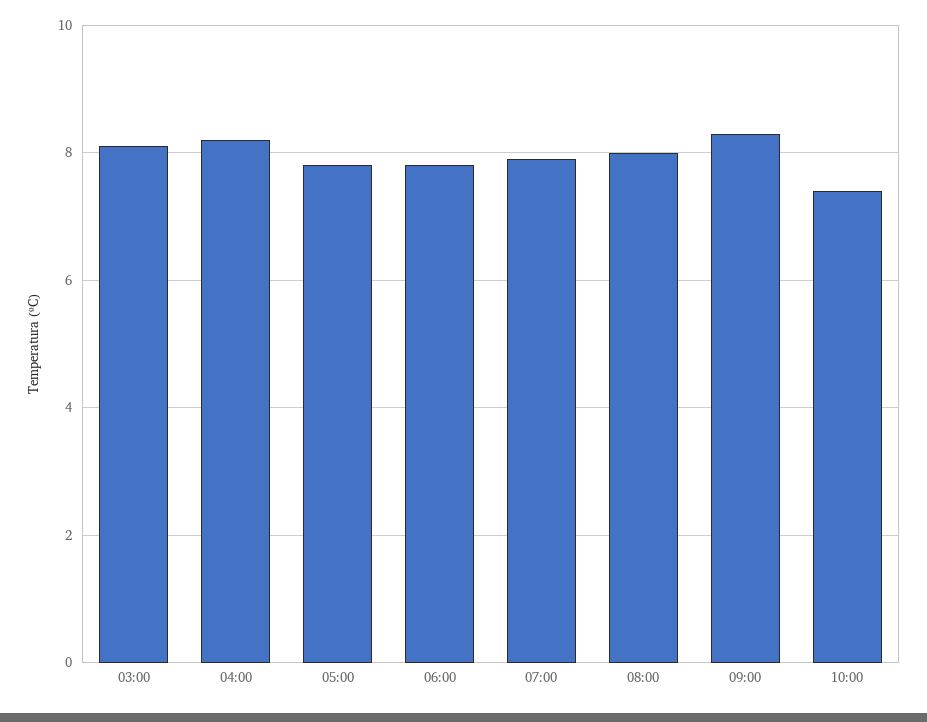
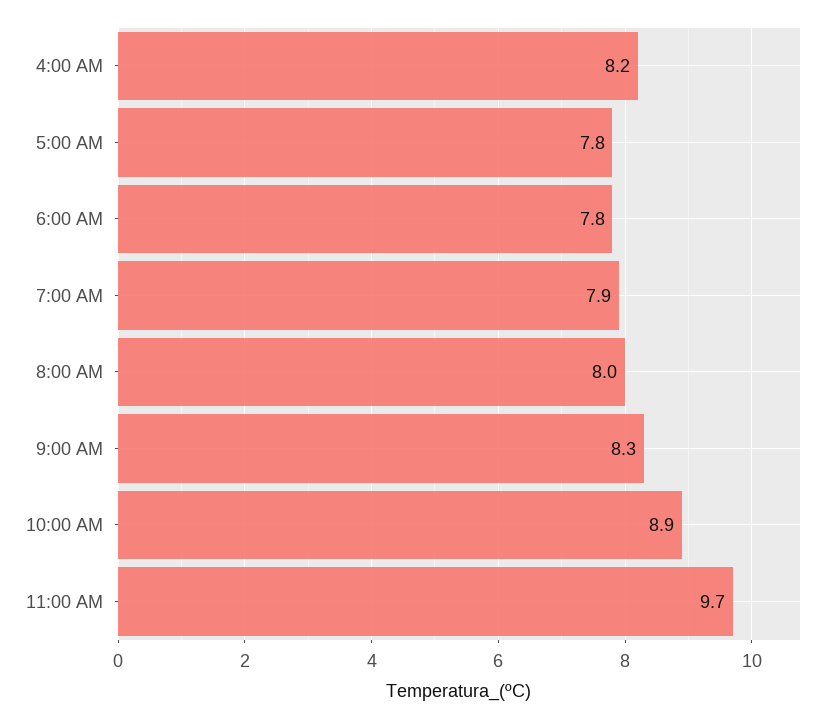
03:00: 8 -> none
10:00: 7.5 -> 8.9
11:00 AM: none -> 9.7

